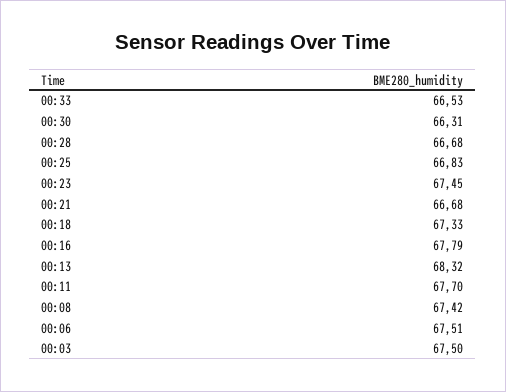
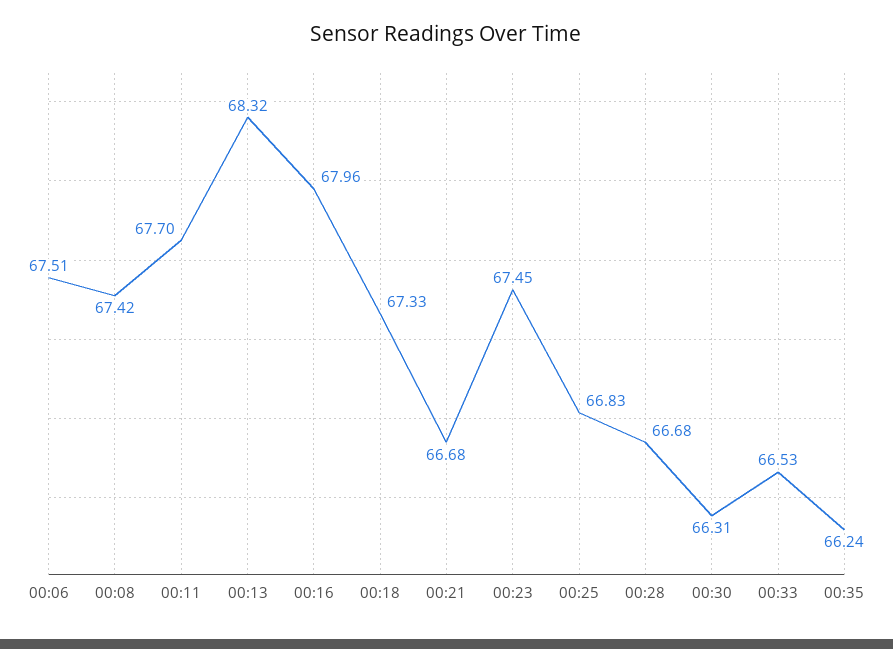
00:16: 67.79 -> 67.96
00:03: 67.5 -> none
00:35: none -> 66.24

